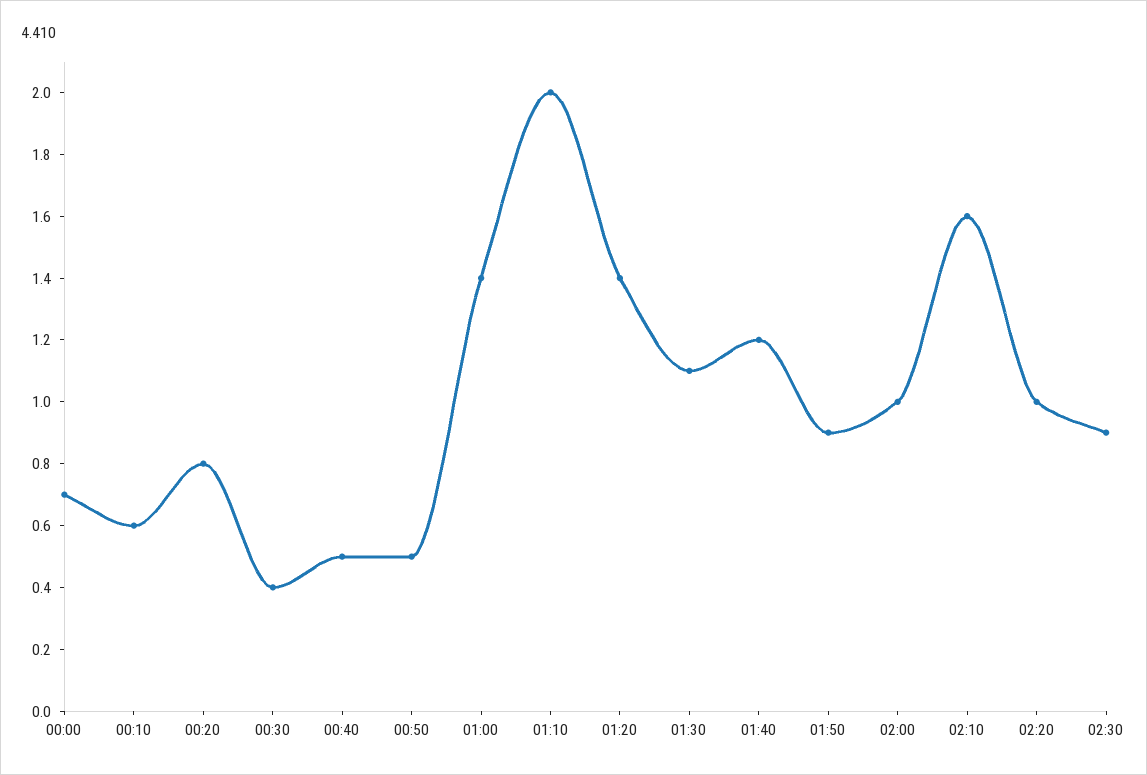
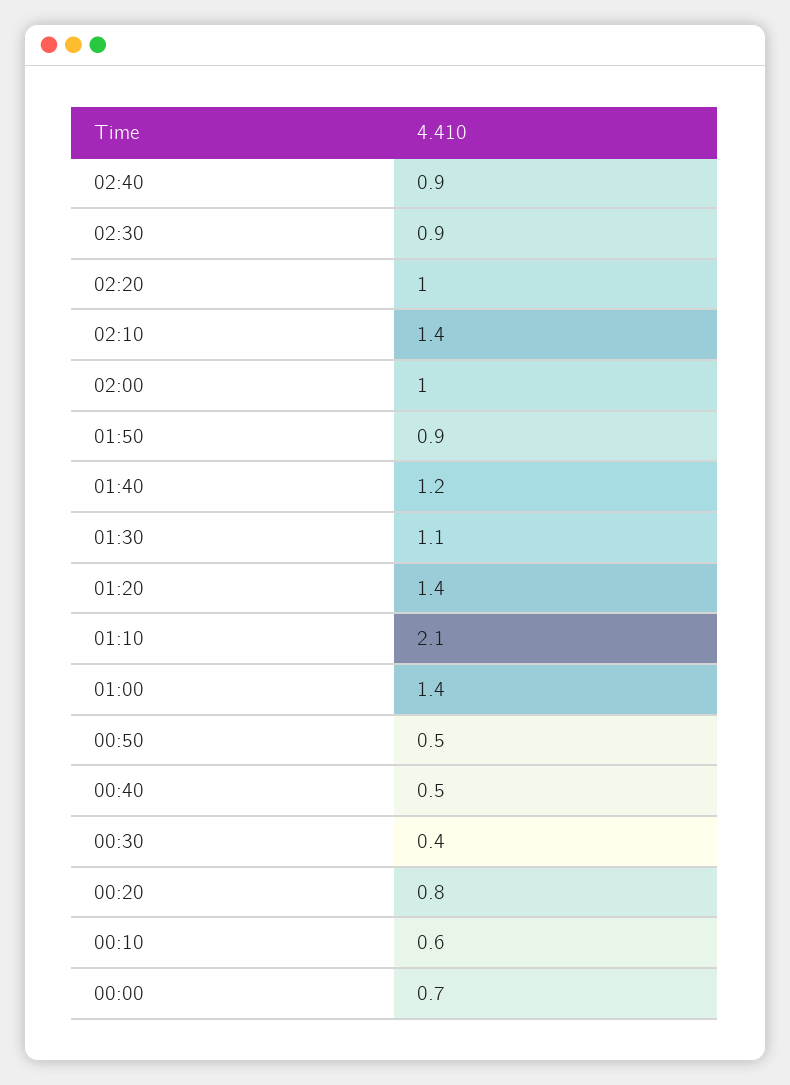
01:10: 2 -> 2.1
02:10: 1.6 -> 1.4
02:40: none -> 0.9

